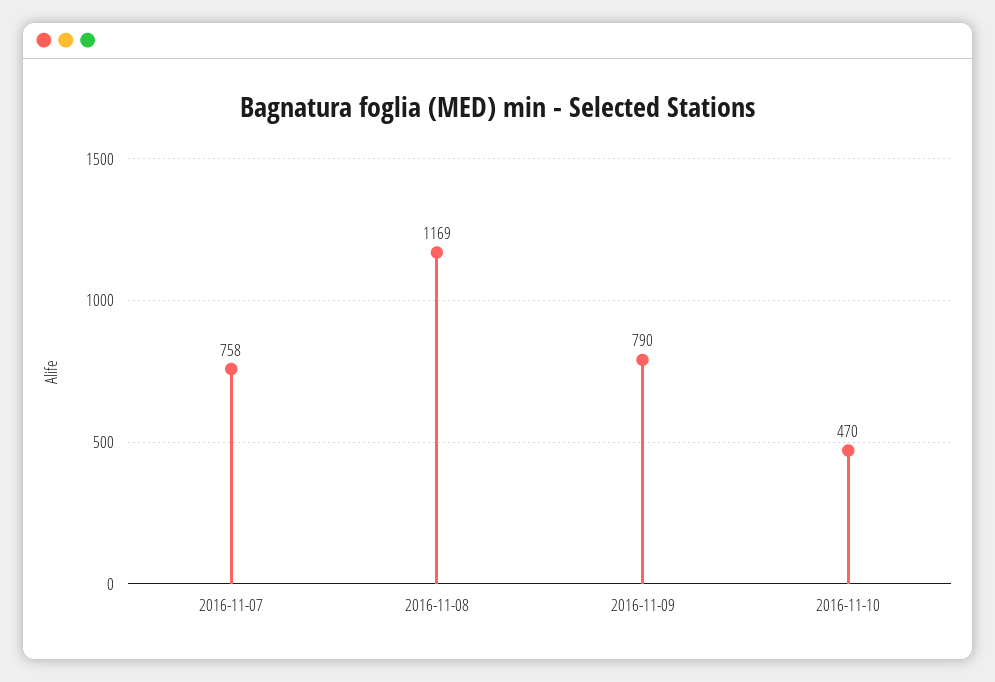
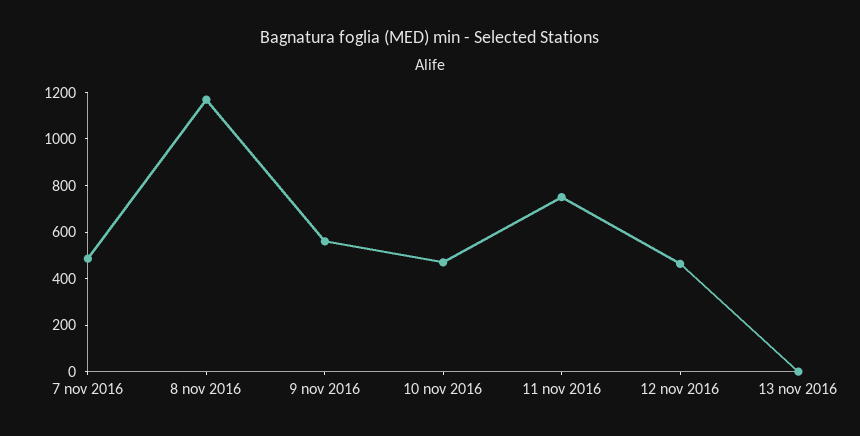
2016-11-07: 758 -> 500
2016-11-09: 790 -> 550
11 nov 2016: none -> 750
12 nov 2016: none -> 450
13 nov 2016: none -> 0

